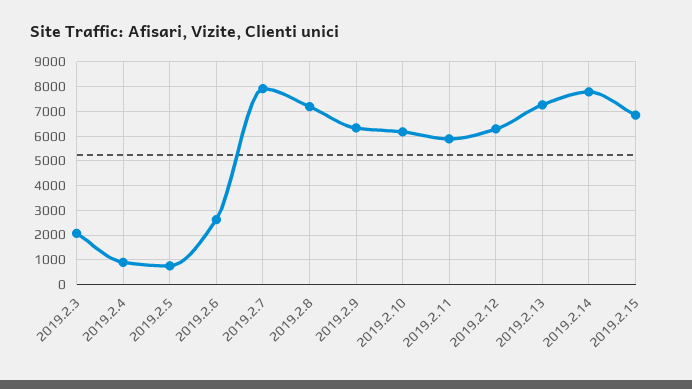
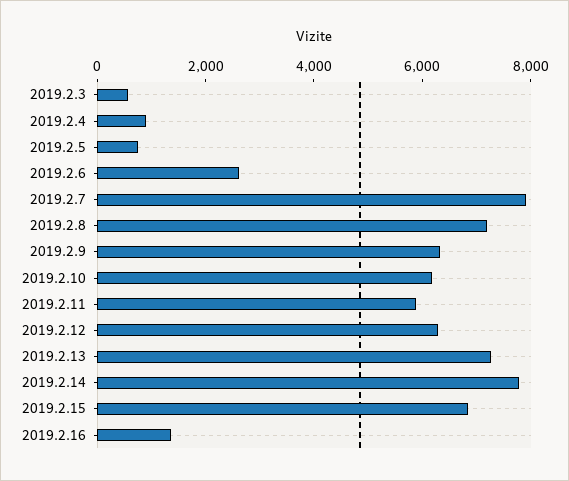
2019.2.3: 2000 -> 500
2019.2.16: none -> 1500

